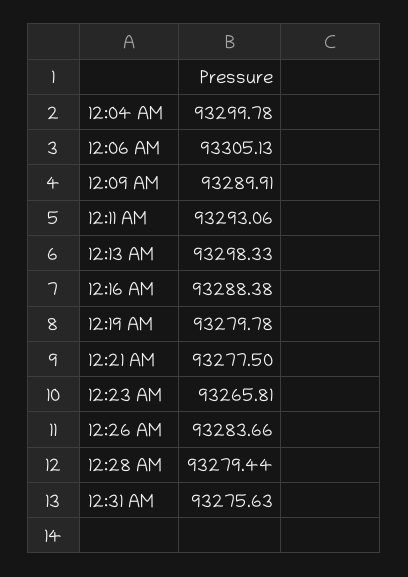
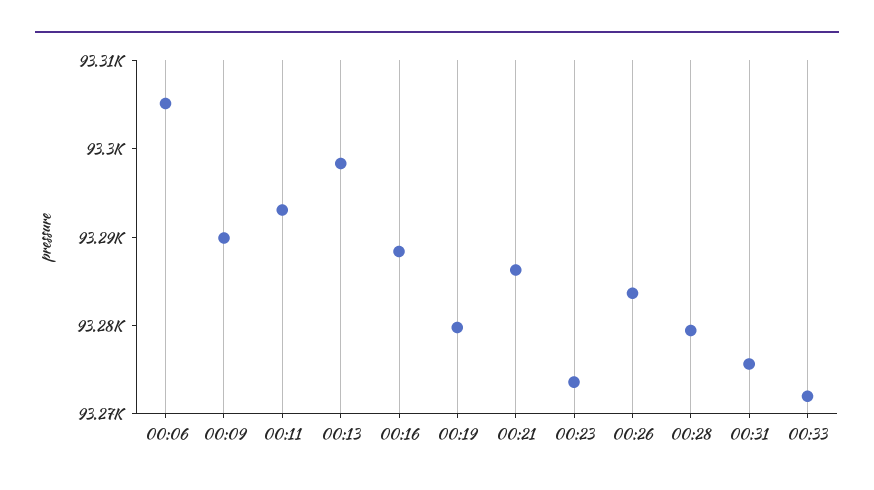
12:04 AM: 93299.78 -> none
12:21 AM: 93277.5 -> 93286
12:23 AM: 93265.81 -> 93274
00:33: none -> 93272

